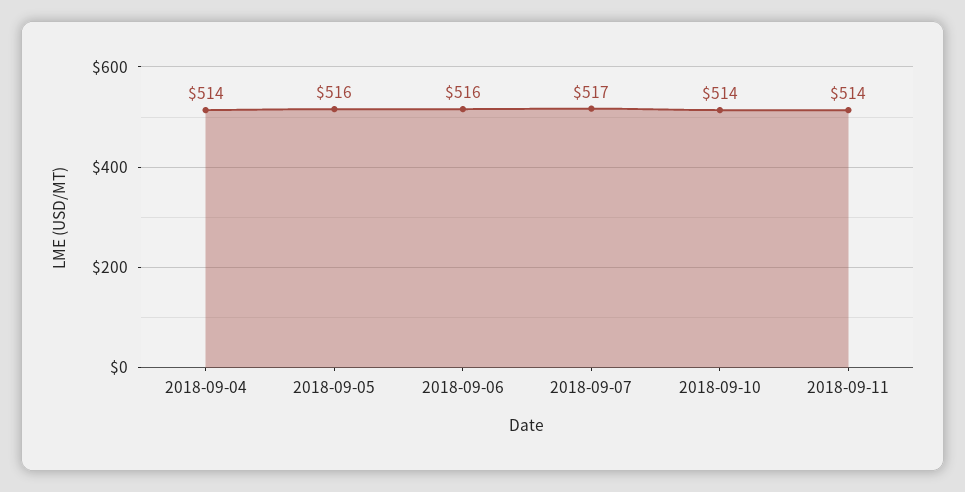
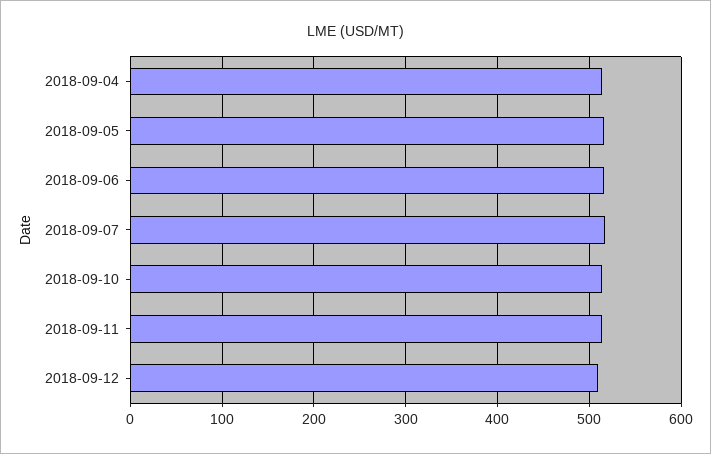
2018-09-12: none -> 510

